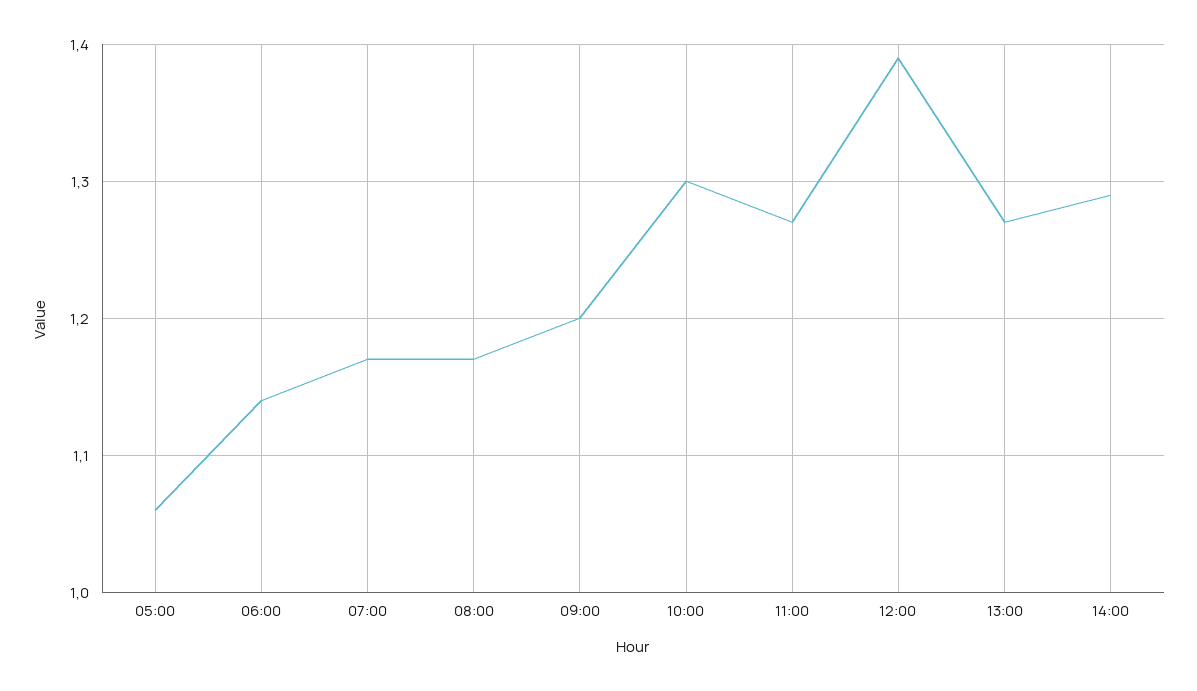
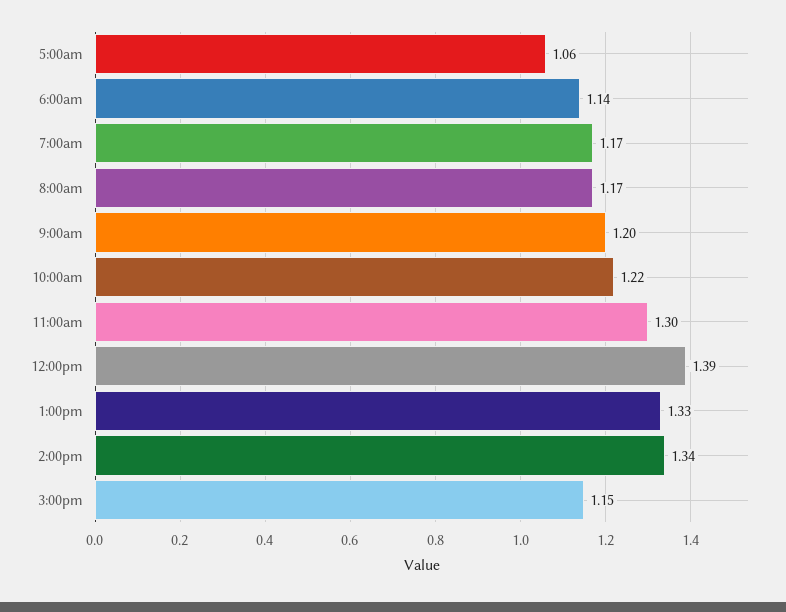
10:00: 1.3 -> 1.22
11:00: 1.27 -> 1.3
13:00: 1.27 -> 1.33
14:00: 1.29 -> 1.34
3:00pm: none -> 1.15

